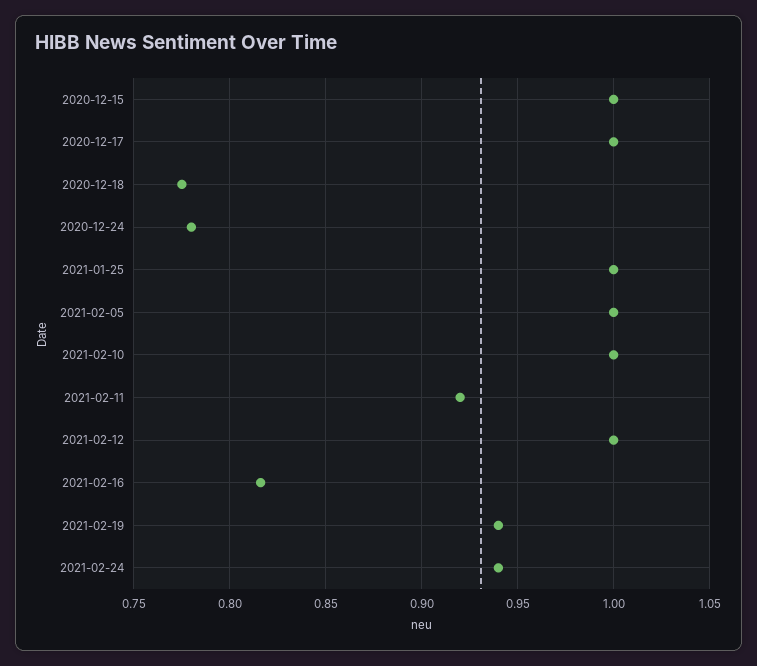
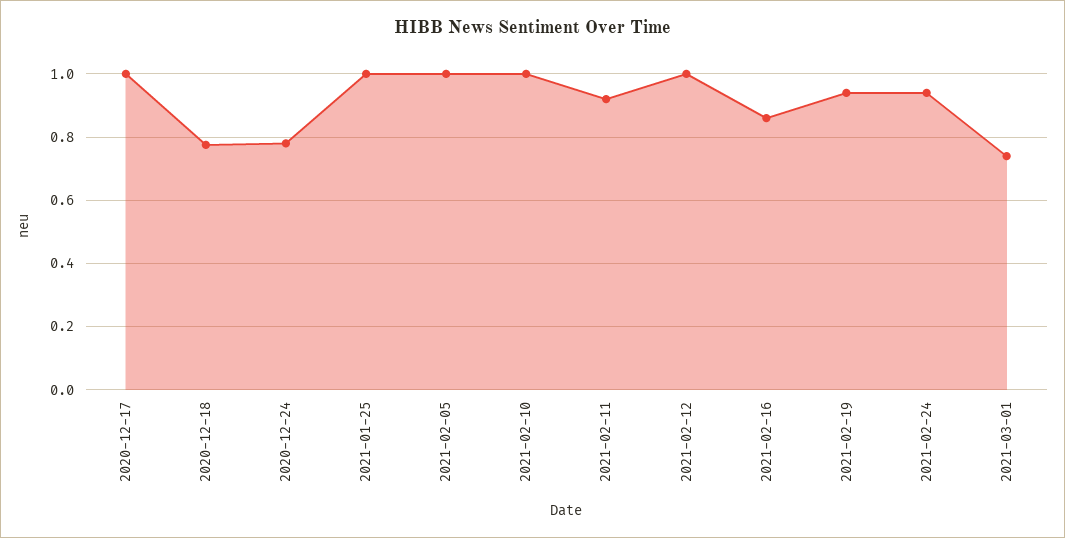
2020-12-15: 1 -> none
2021-02-16: 0.815 -> 0.86
2021-03-01: none -> 0.74

